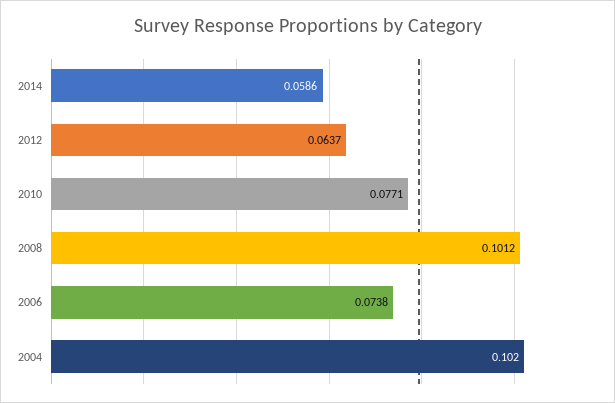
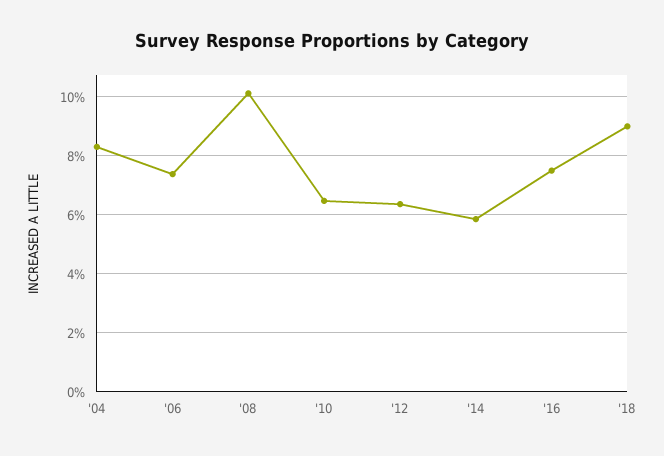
2010: 0.0771 -> 0.065
2004: 0.102 -> 0.0825
'16: none -> 0.075
'18: none -> 0.09

